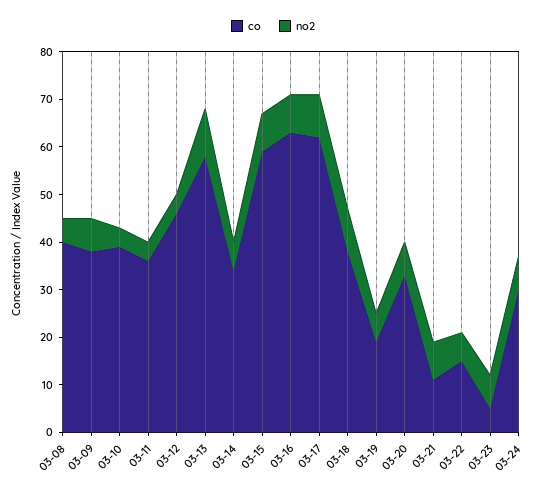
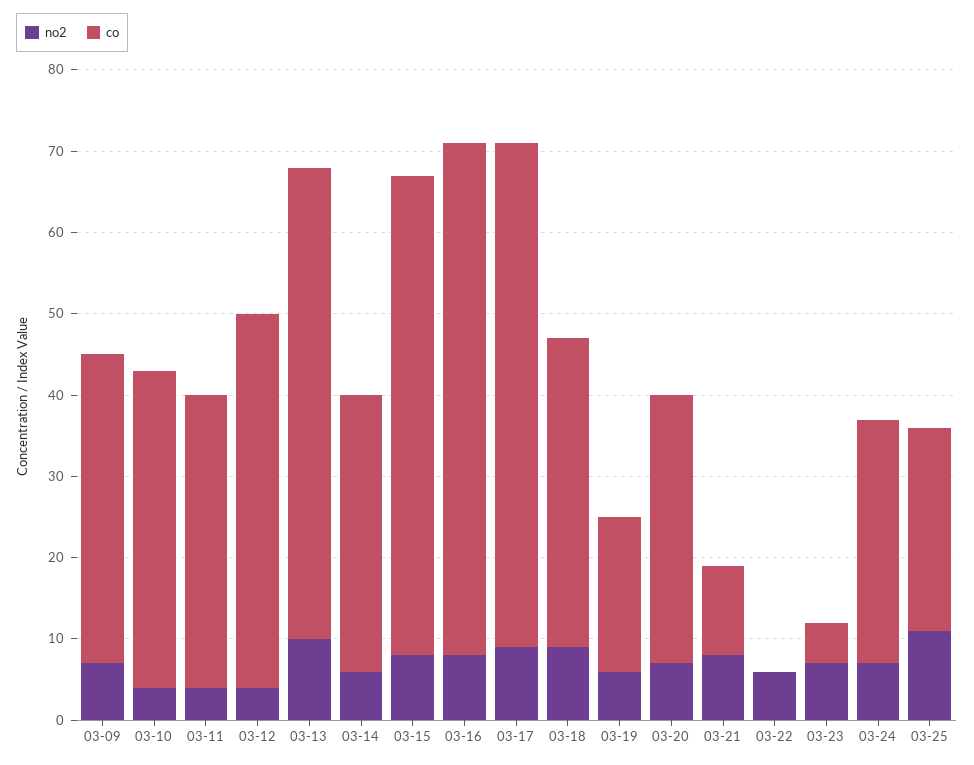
co, 03-08: 40 -> none
no2, 03-08: 5 -> none
co, 03-22: 15 -> 0
no2, 03-25: none -> 11
co, 03-25: none -> 25

